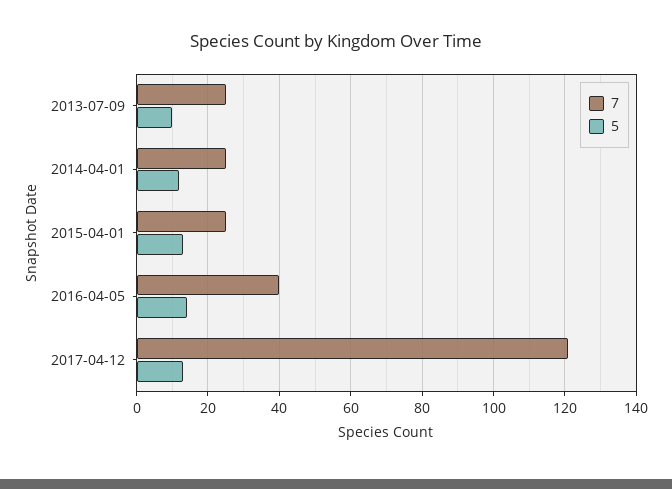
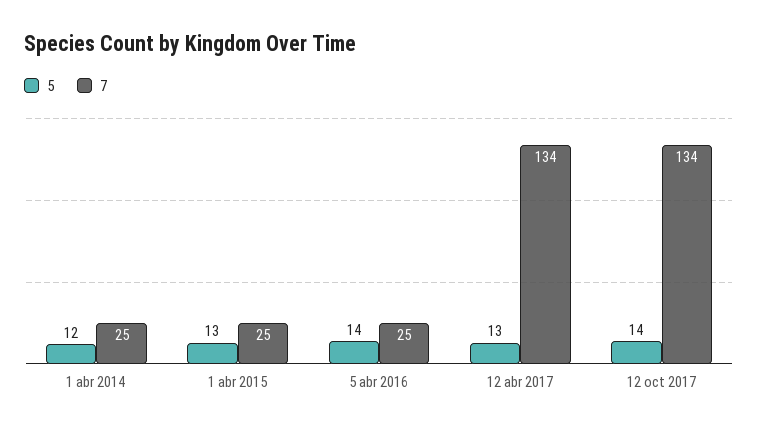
7, 2013-07-09: 25 -> none
5, 2013-07-09: 10 -> none
7, 2016-04-05: 40 -> 25
7, 2017-04-12: 120 -> 134
5, 12 oct 2017: none -> 14
7, 12 oct 2017: none -> 134

